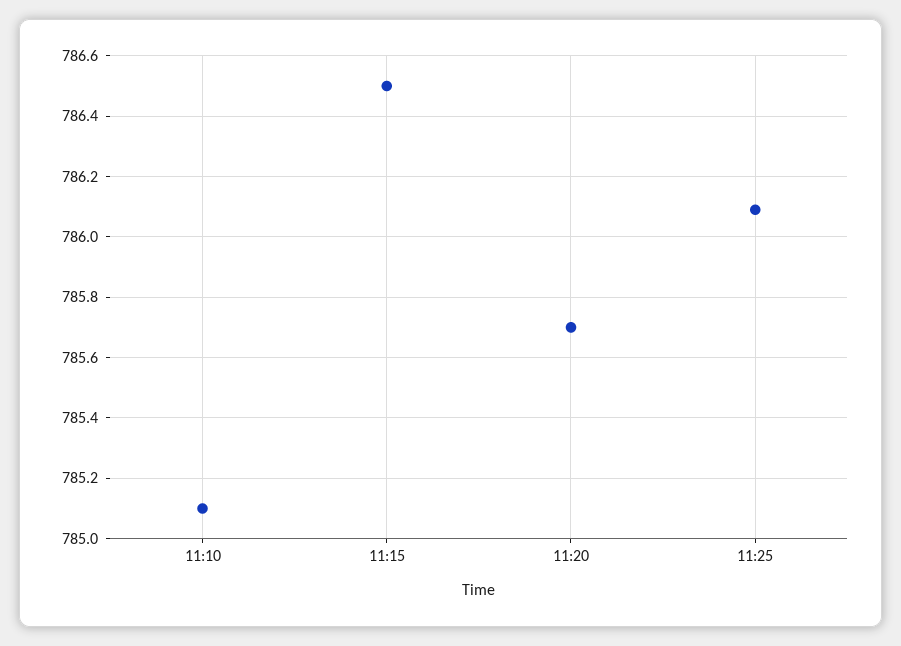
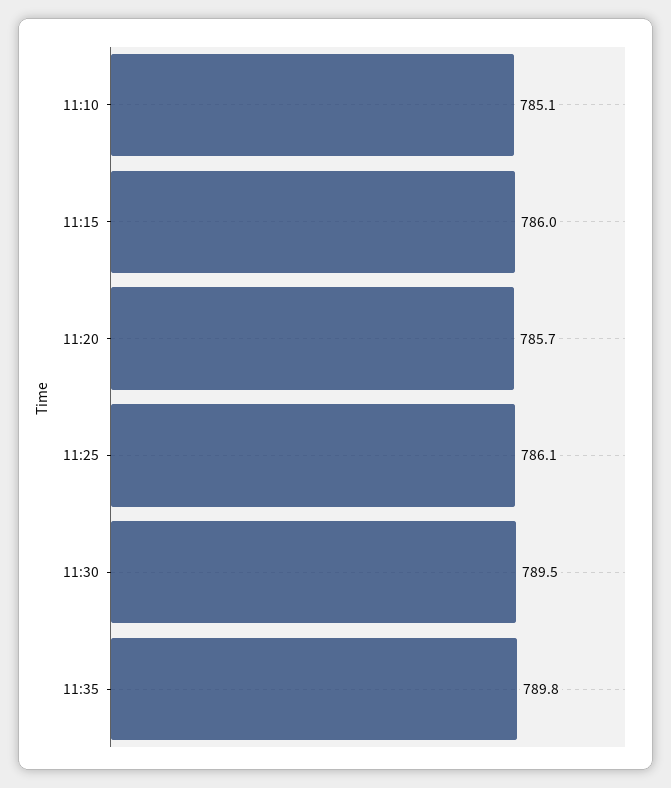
11:15: 786.5 -> 786
11:30: none -> 789.5
11:35: none -> 789.8

